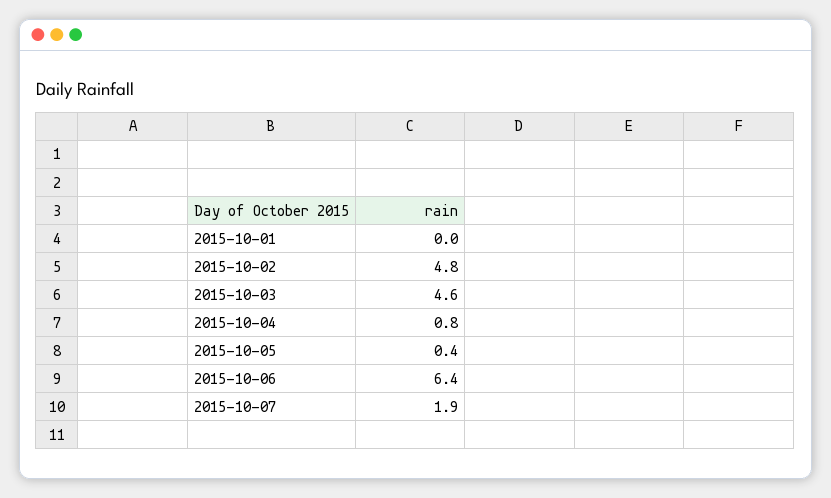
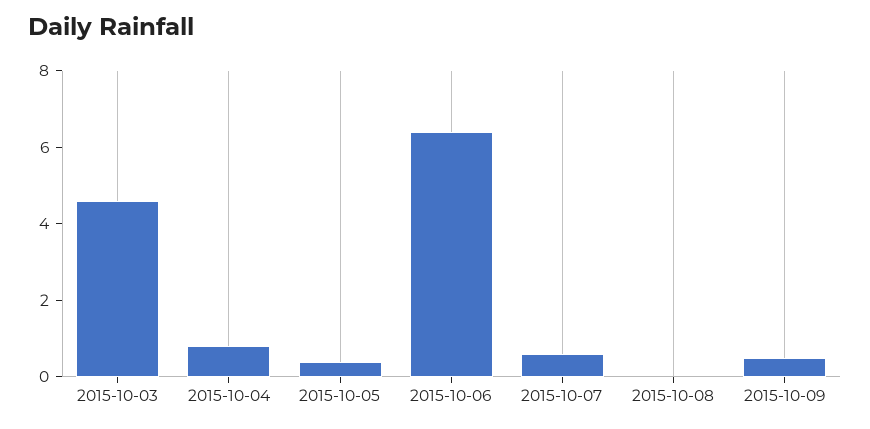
2015-10-01: 0 -> none
2015-10-02: 4.8 -> none
2015-10-07: 1.9 -> 0.5
2015-10-08: none -> 0
2015-10-09: none -> 0.5

